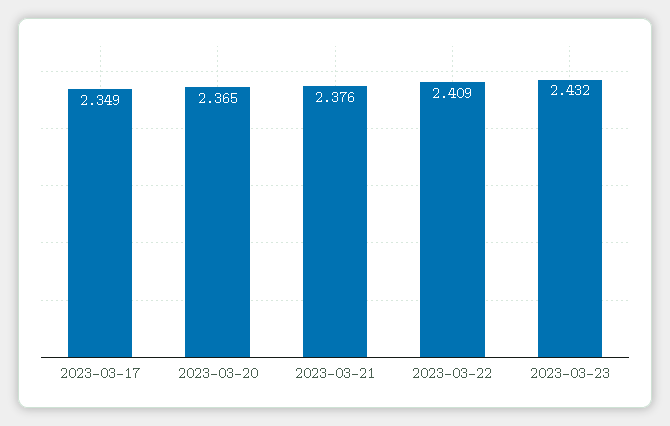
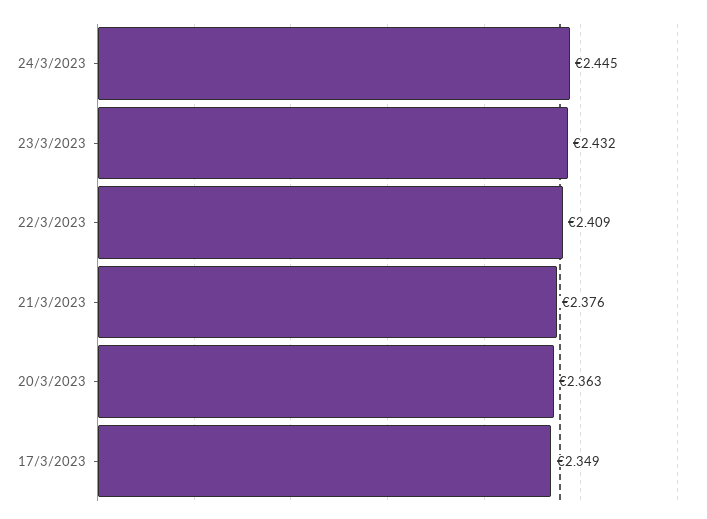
2023-03-20: 2.365 -> 2.363
24/3/2023: none -> 2.445

